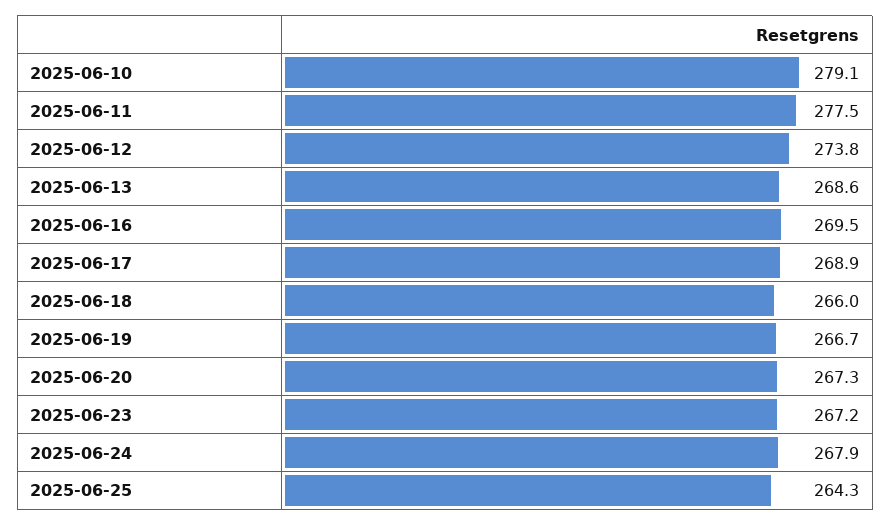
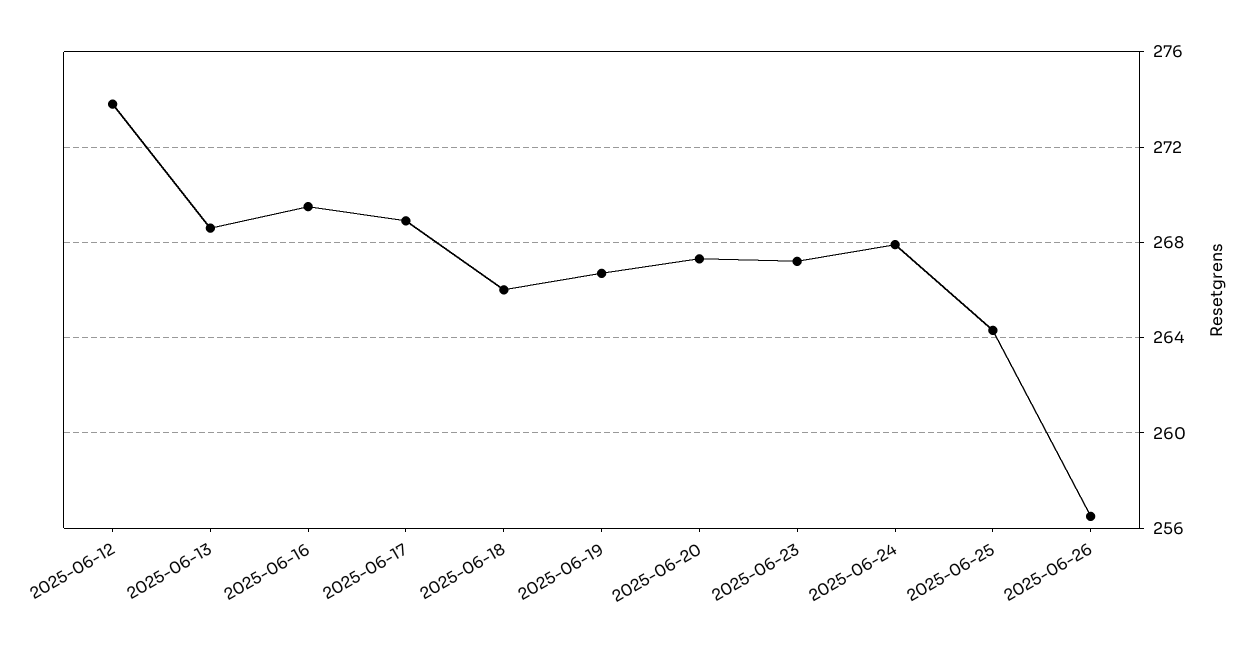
2025-06-10: 279.1 -> none
2025-06-11: 277.5 -> none
2025-06-26: none -> 256.5

